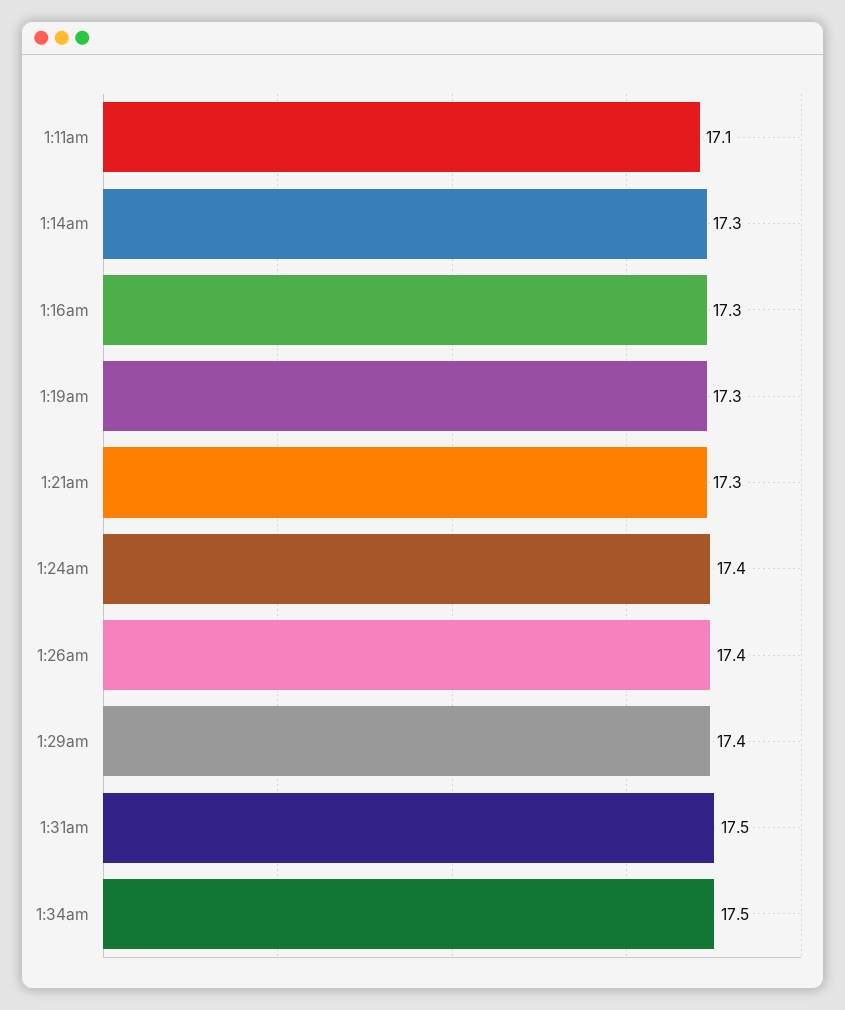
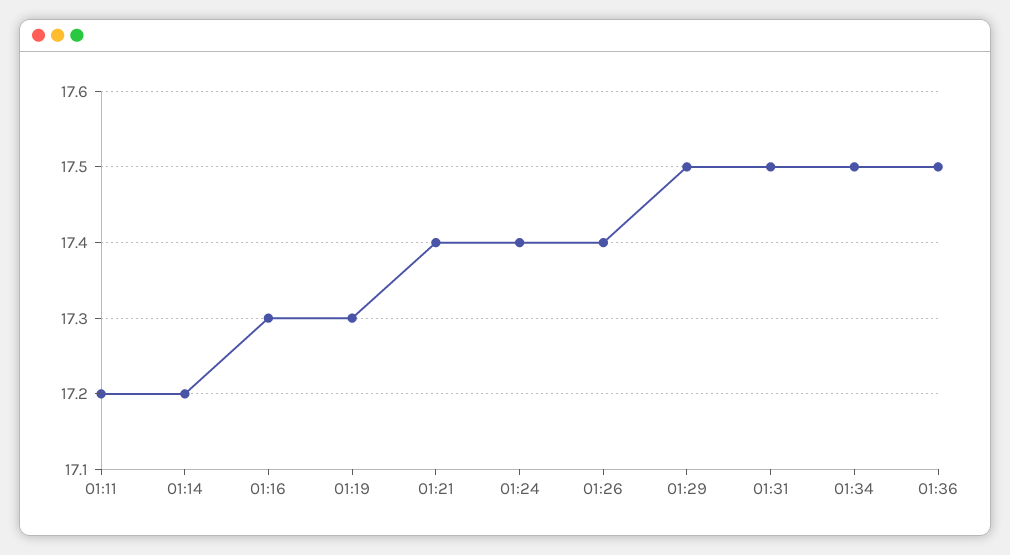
1:11am: 17.1 -> 17.2
1:14am: 17.3 -> 17.2
1:21am: 17.3 -> 17.4
1:29am: 17.4 -> 17.5
01:36: none -> 17.5

